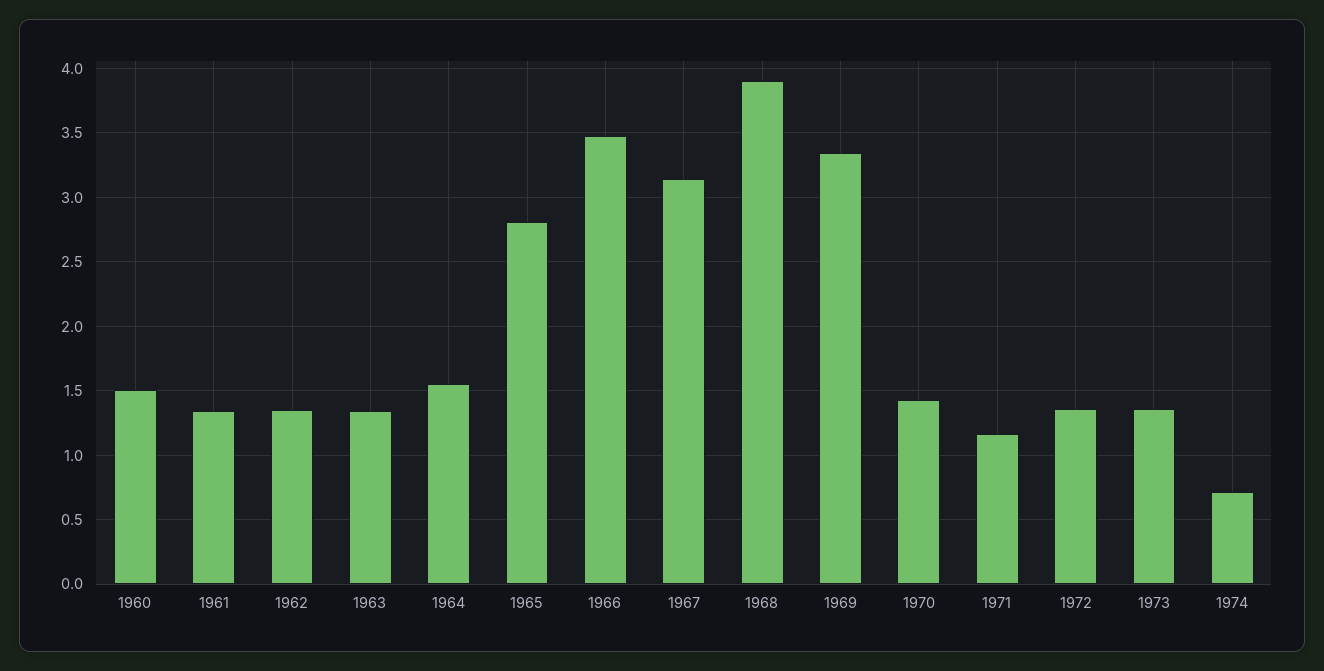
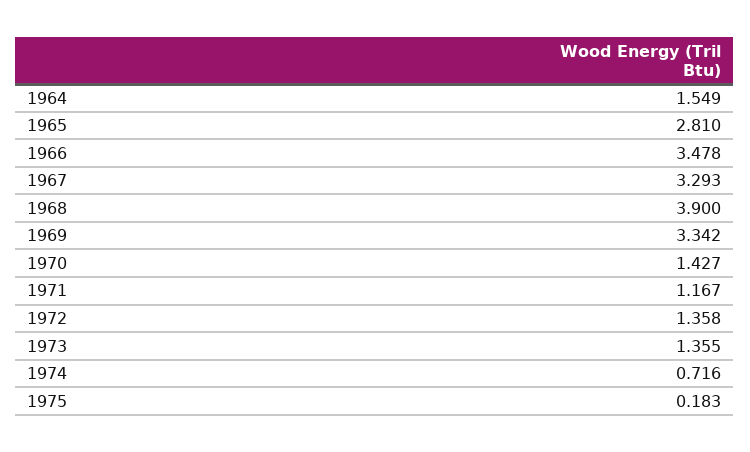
1960: 1.5 -> none
1961: 1.35 -> none
1962: 1.35 -> none
1963: 1.35 -> none
1967: 3.15 -> 3.293
1975: none -> 0.183

